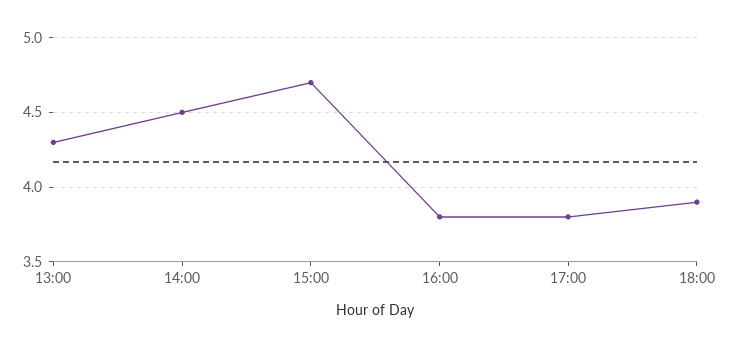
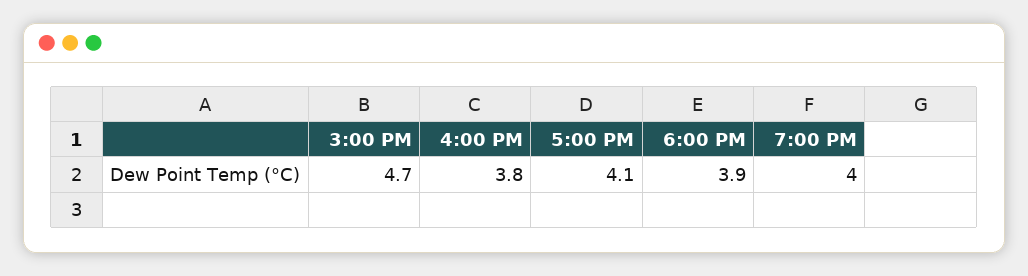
13:00: 4.3 -> none
14:00: 4.5 -> none
17:00: 3.8 -> 4.1
7:00 PM: none -> 4

